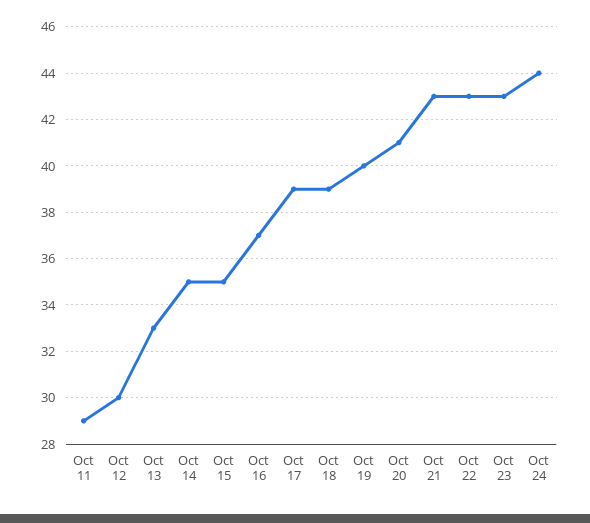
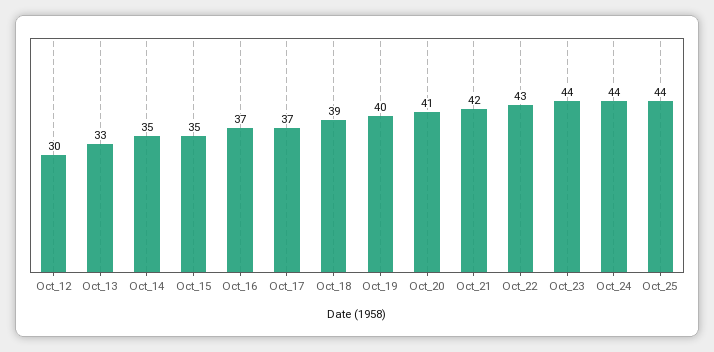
Oct 11: 29 -> none
Oct 17: 39 -> 37
Oct 21: 43 -> 42
Oct 23: 43 -> 44
Oct_25: none -> 44

